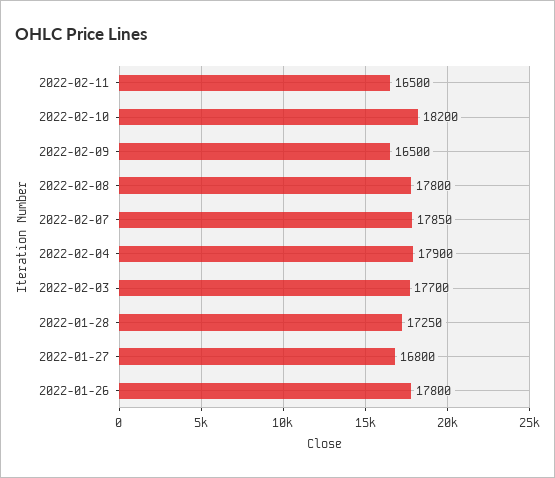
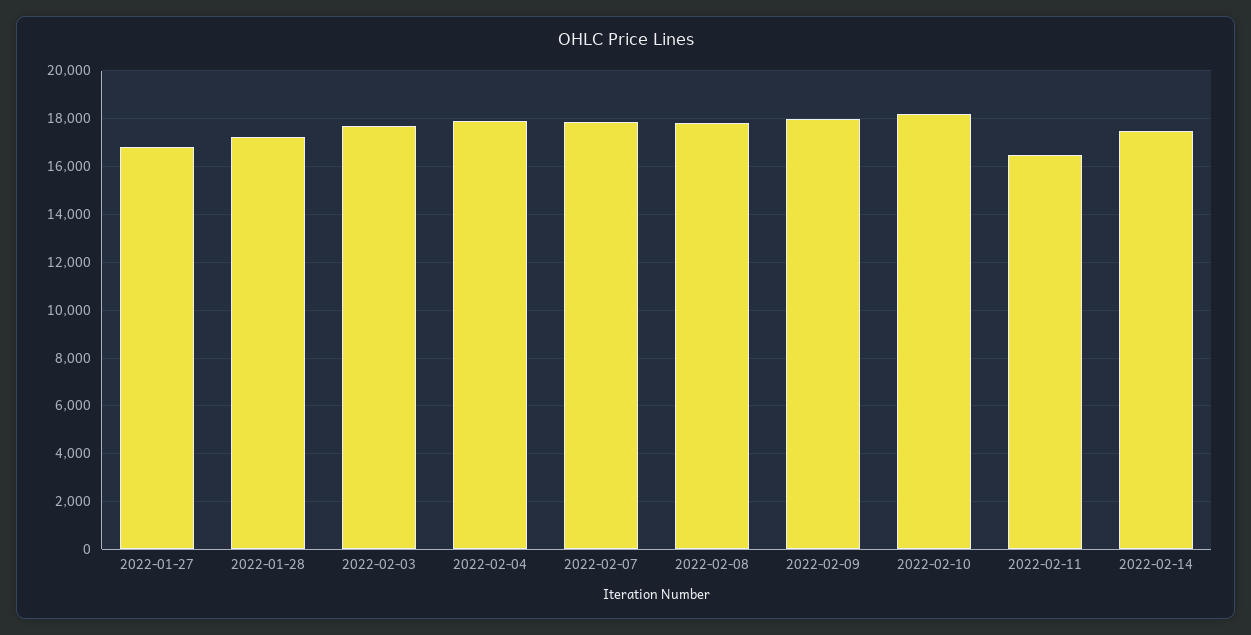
2022-02-09: 16500 -> 18000
2022-01-26: 17800 -> none
2022-02-14: none -> 17500

